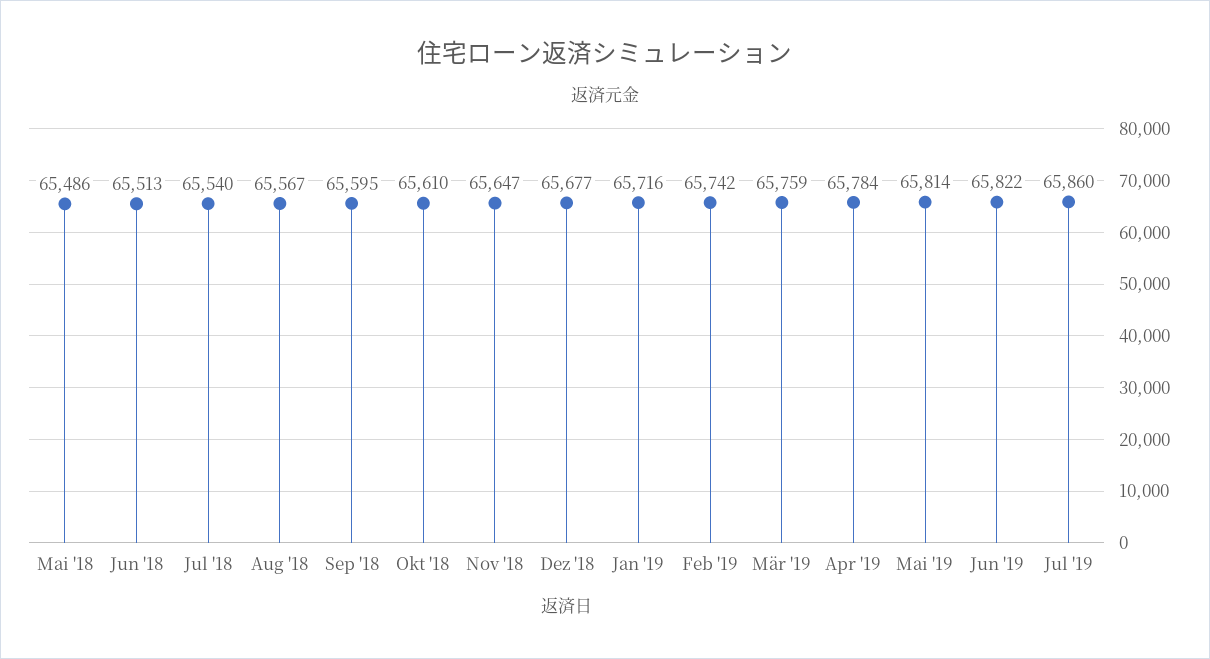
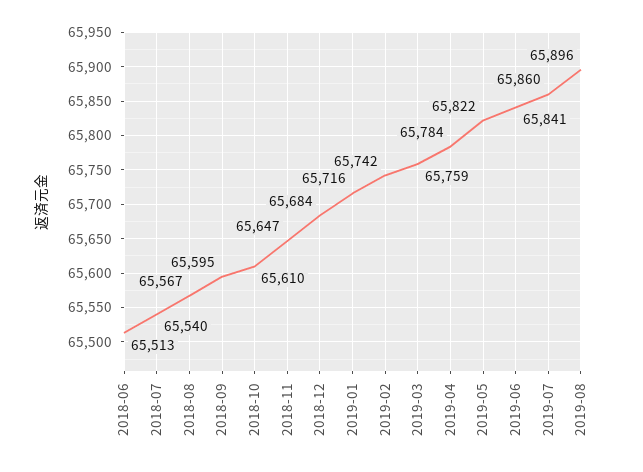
Mai '18: 65486 -> none
Dez '18: 65677 -> 65684
Mai '19: 65814 -> 65822
Jun '19: 65822 -> 65841
2019-08: none -> 65896

